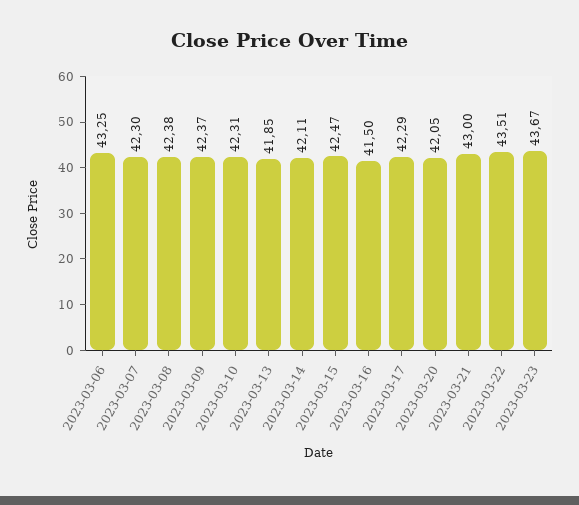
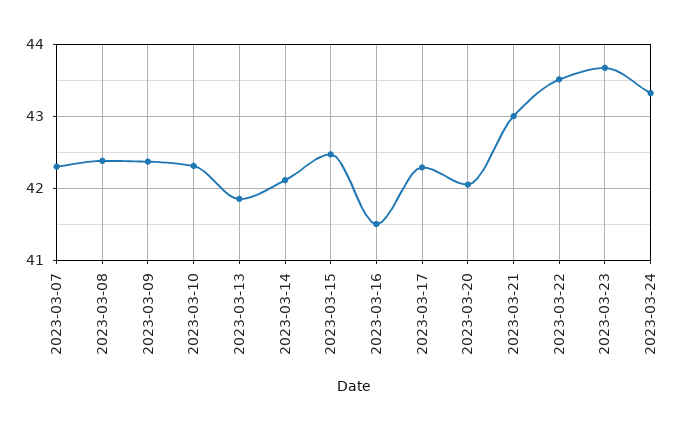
2023-03-06: 43.25 -> none
2023-03-24: none -> 43.3

